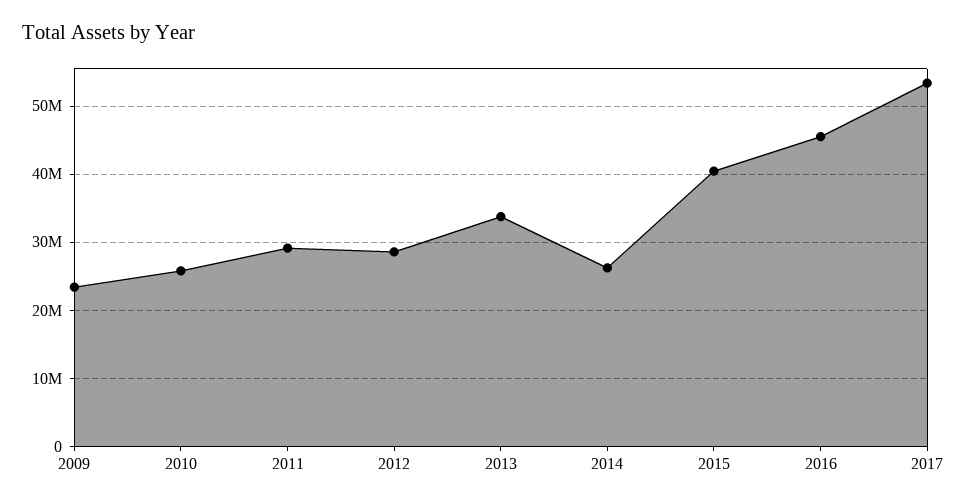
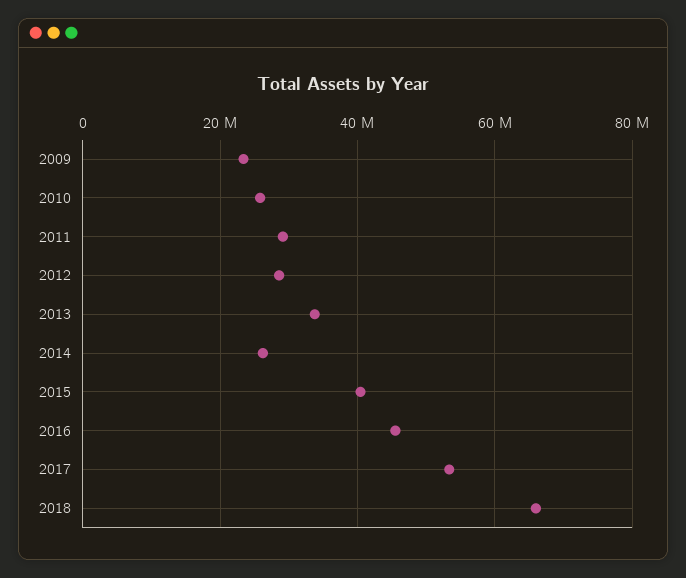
2018: none -> 66000000

